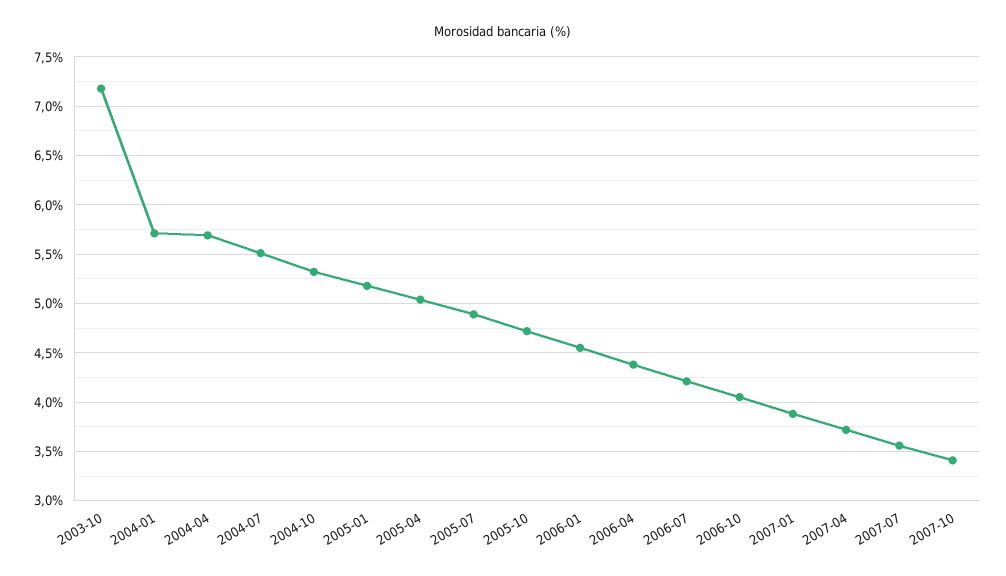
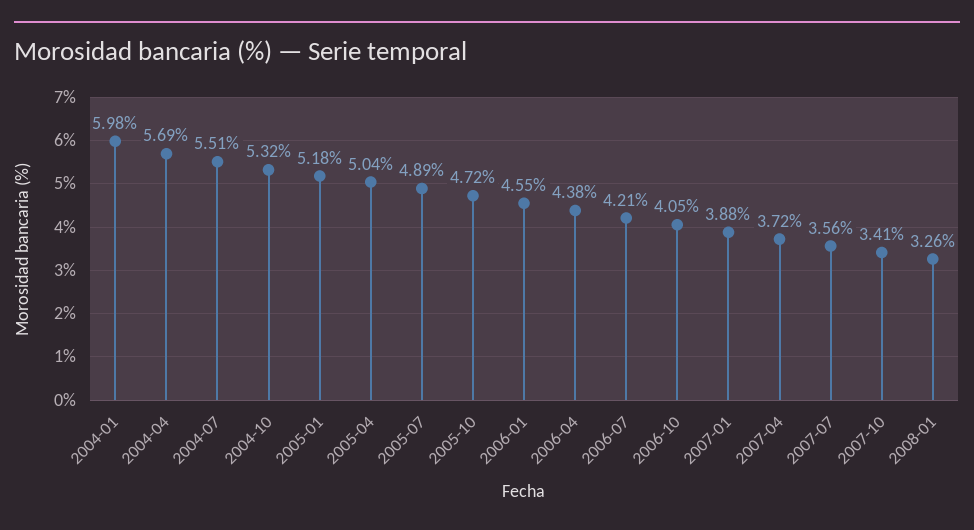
2003-10: 7.2 -> none
2004-01: 5.7 -> 5.98
2008-01: none -> 3.26

